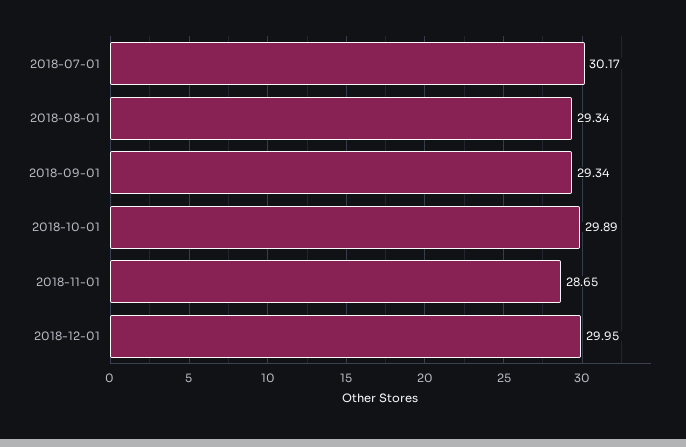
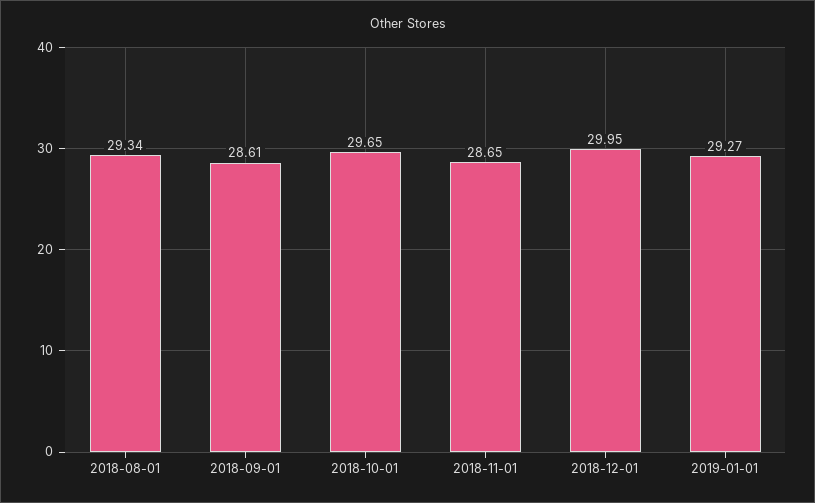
2018-07-01: 30.17 -> none
2018-09-01: 29.34 -> 28.61
2018-10-01: 29.89 -> 29.65
2019-01-01: none -> 29.27

